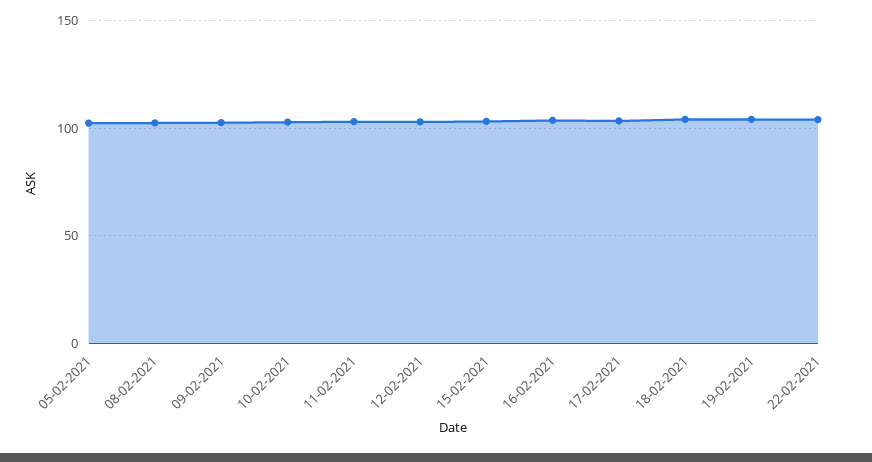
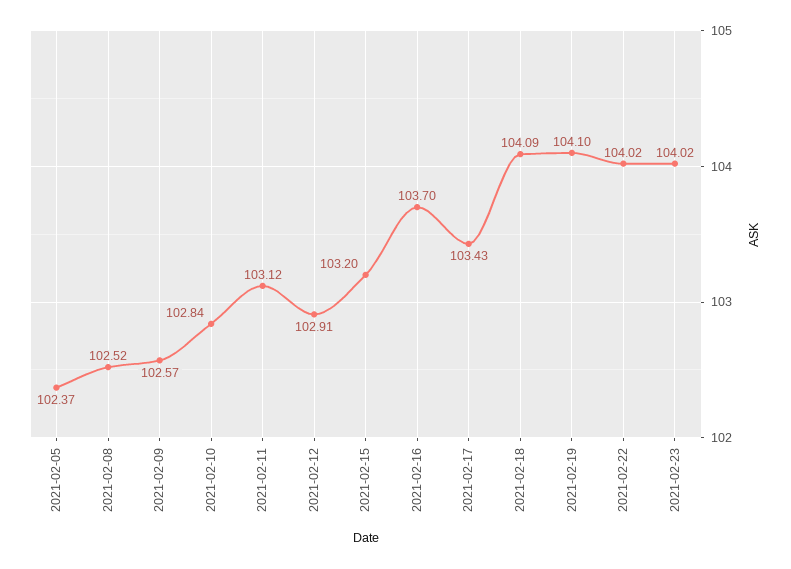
2021-02-23: none -> 104.02

